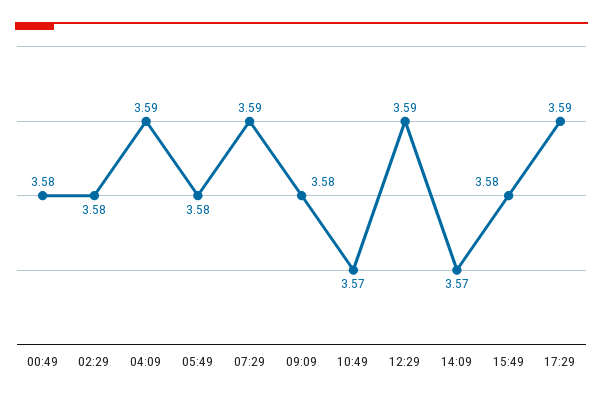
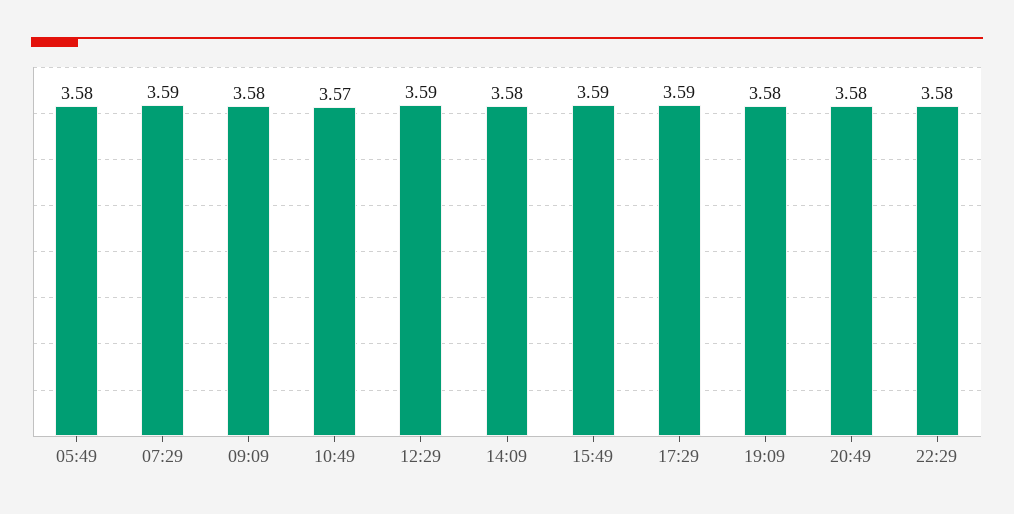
00:49: 3.58 -> none
02:29: 3.58 -> none
04:09: 3.59 -> none
14:09: 3.57 -> 3.58
15:49: 3.58 -> 3.59
19:09: none -> 3.58
20:49: none -> 3.58
22:29: none -> 3.58

